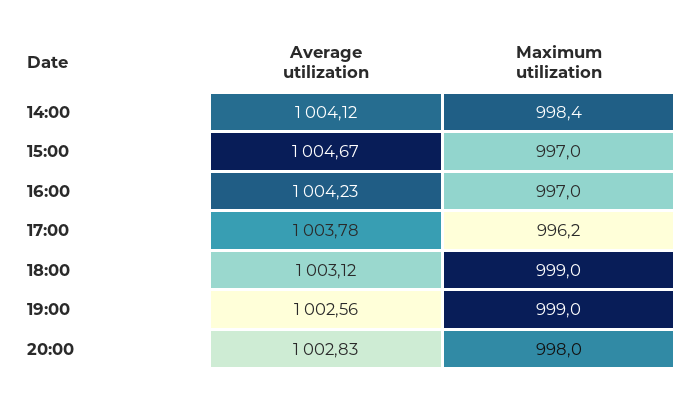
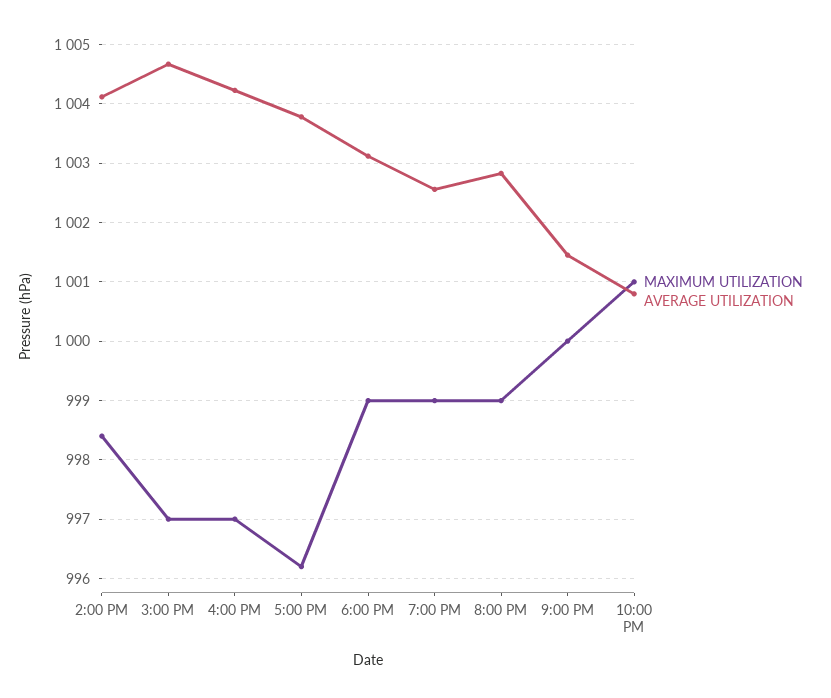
Maximum utilization, 20:00: 998 -> 999
Maximum utilization, 9:00 PM: none -> 1000
Average utilization, 9:00 PM: none -> 1001.4
Maximum utilization, 10:00 PM: none -> 1001
Average utilization, 10:00 PM: none -> 1000.8

